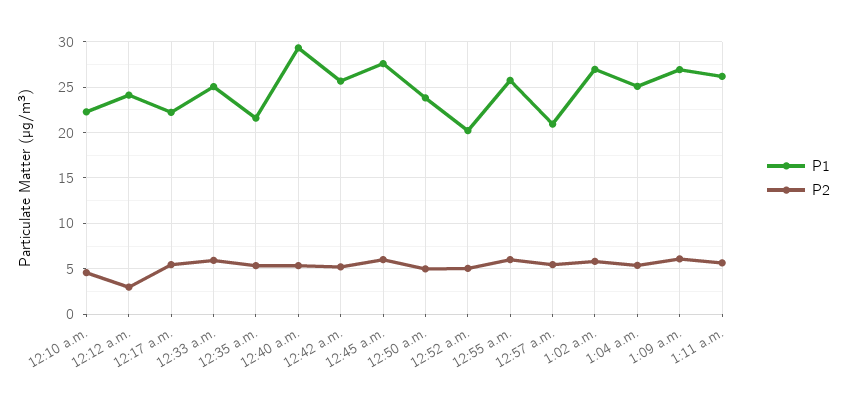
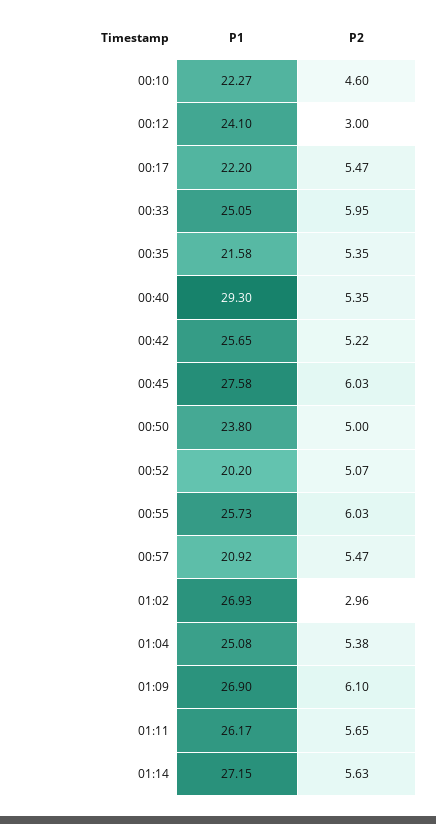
P2, 1:02 a.m.: 6 -> 2.96
P1, 01:14: none -> 27.15
P2, 01:14: none -> 5.63

